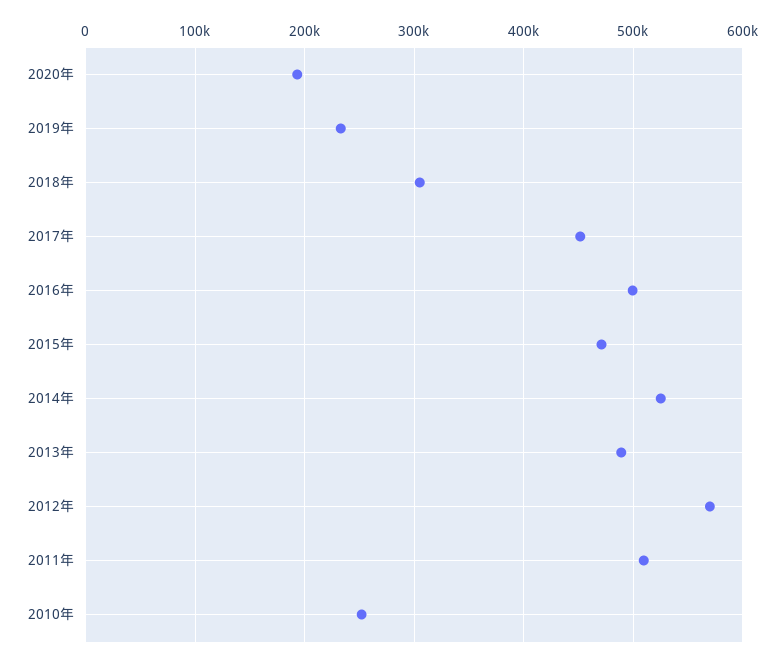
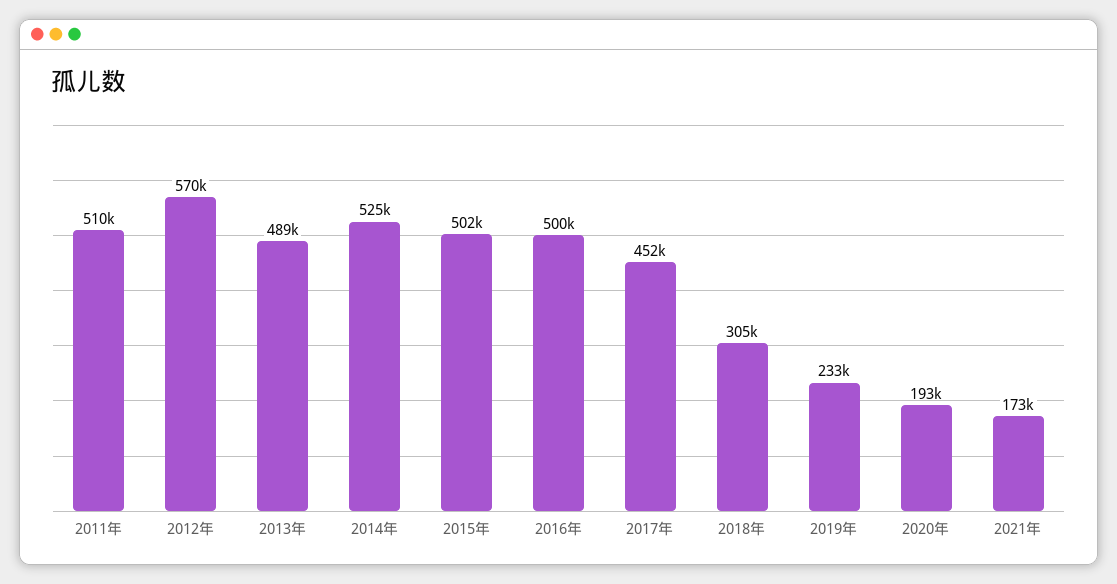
2015年: 470000 -> 502000
2010年: 250000 -> none
2021年: none -> 173000

